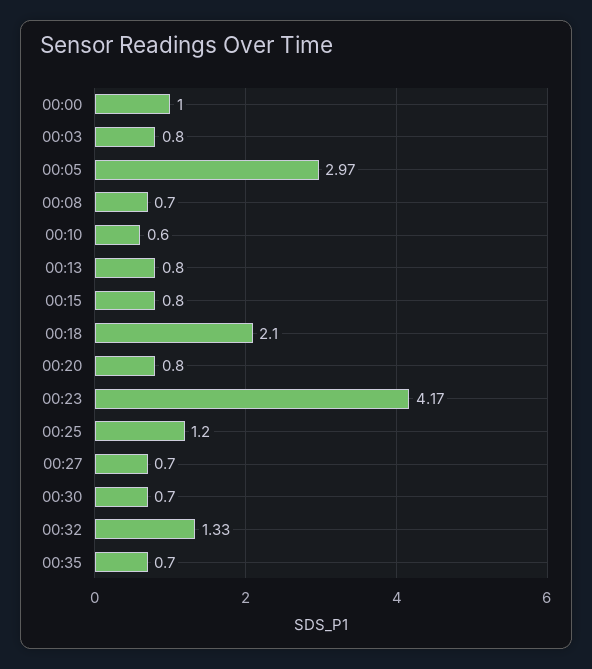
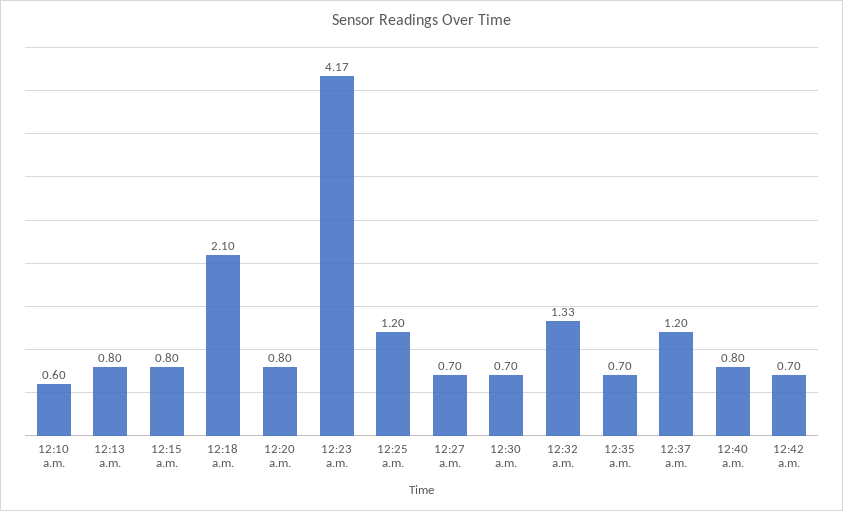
00:00: 1 -> none
00:03: 0.8 -> none
00:05: 2.97 -> none
00:08: 0.7 -> none
12:37 a.m.: none -> 1.2
12:40 a.m.: none -> 0.8
12:42 a.m.: none -> 0.7

